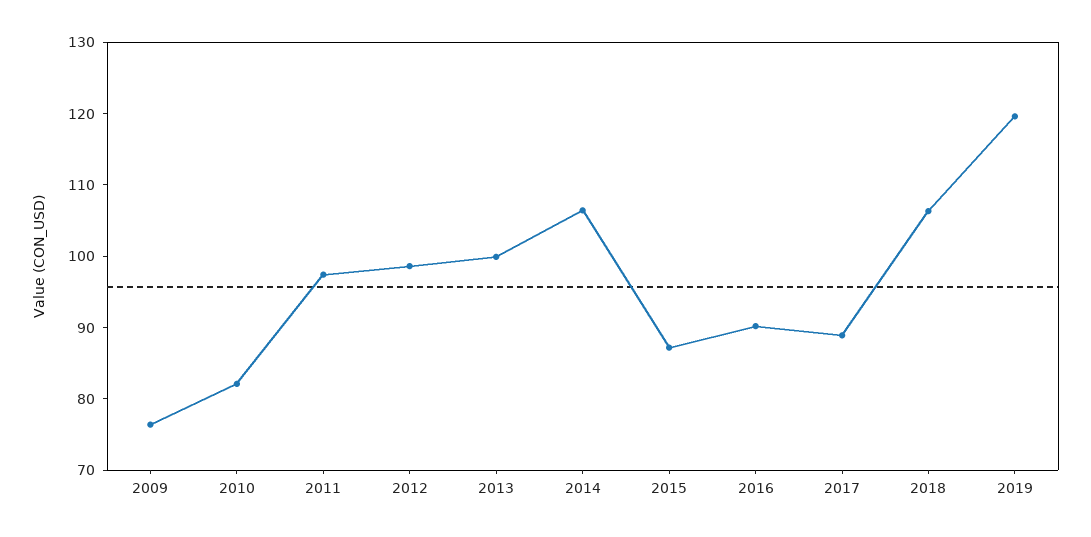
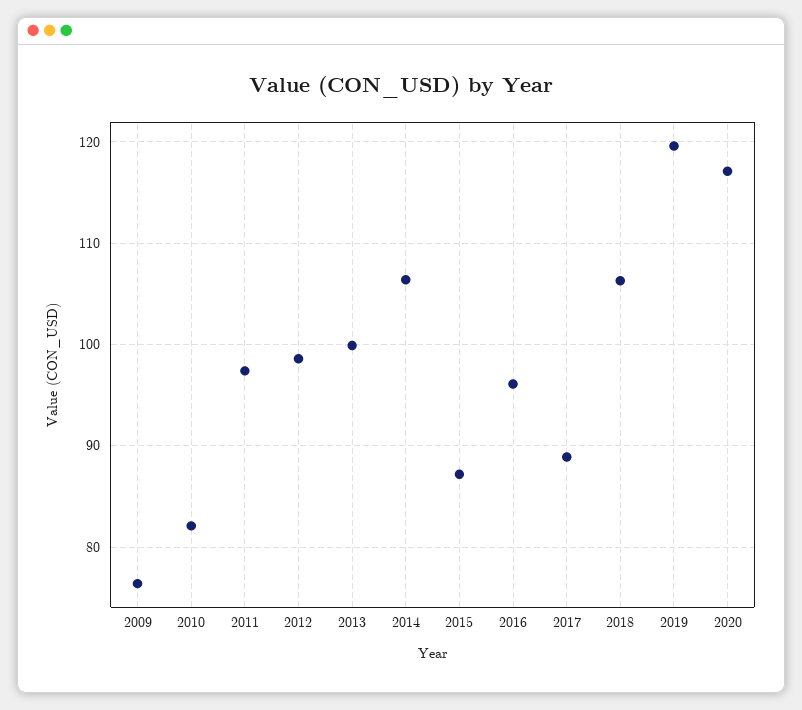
2016: 90 -> 96
2020: none -> 117

